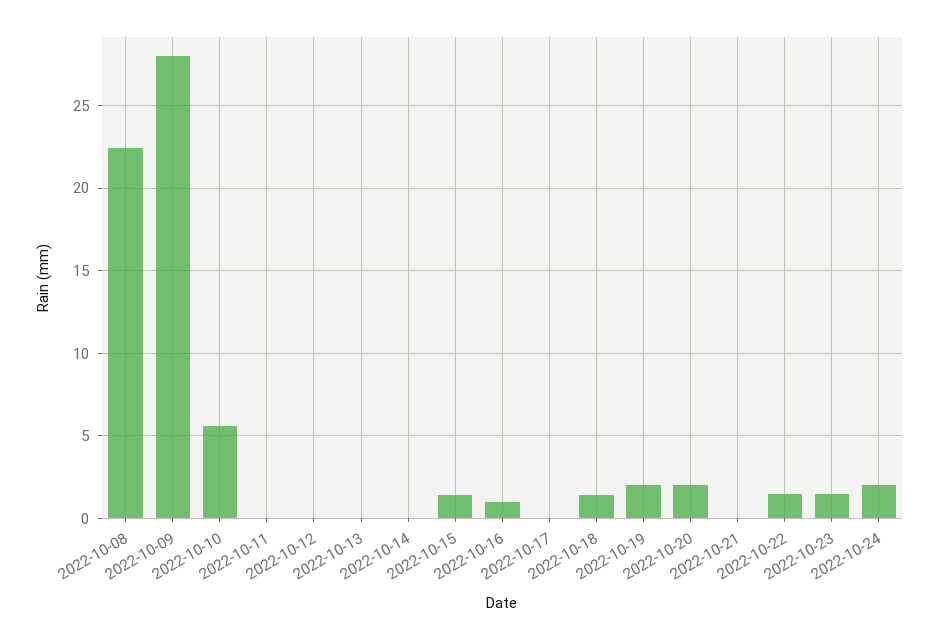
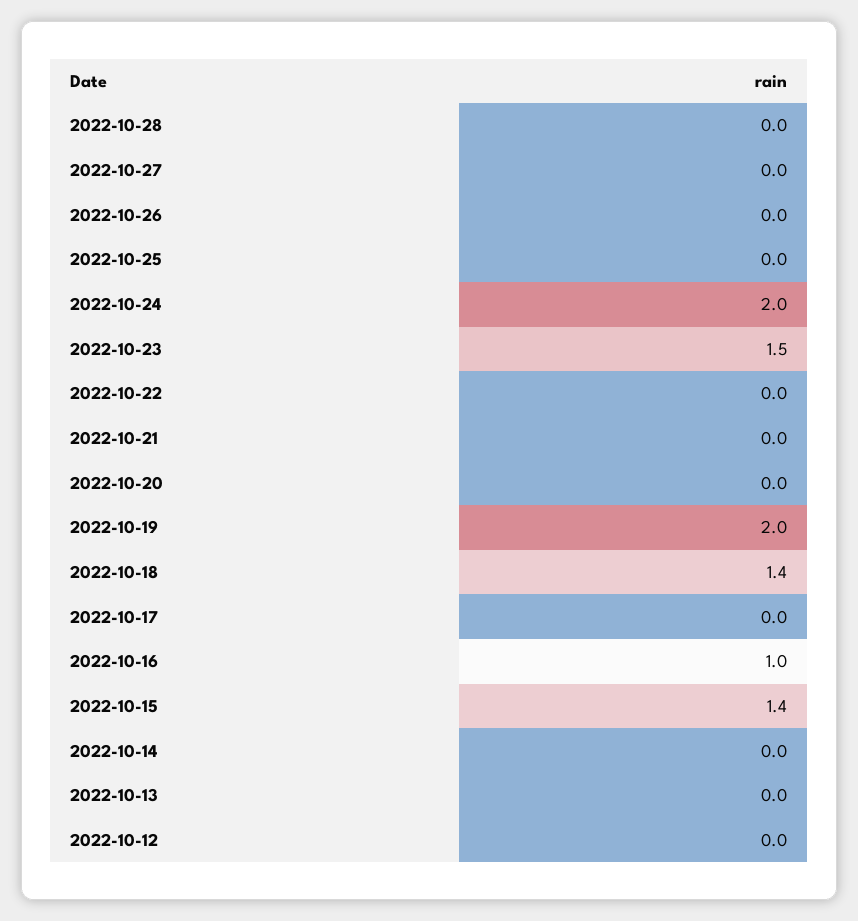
2022-10-08: 22.5 -> none
2022-10-09: 28 -> none
2022-10-10: 5.5 -> none
2022-10-11: 0 -> none
2022-10-20: 2 -> 0
2022-10-22: 1.5 -> 0
2022-10-28: none -> 0
2022-10-27: none -> 0
2022-10-26: none -> 0
2022-10-25: none -> 0

